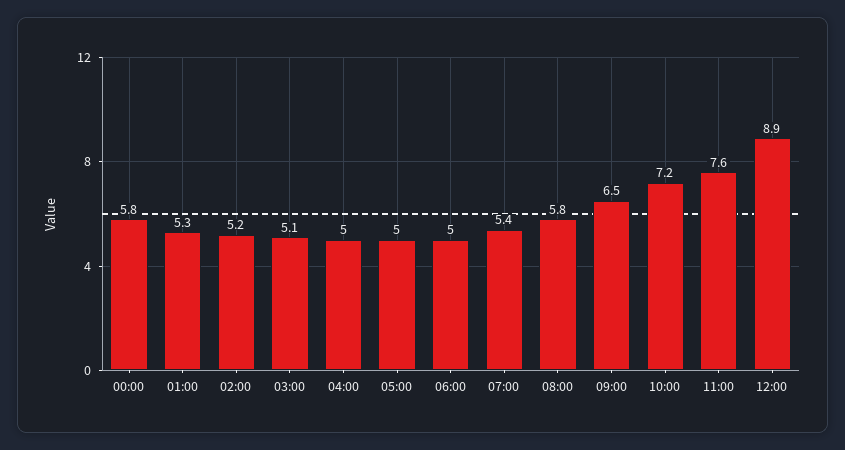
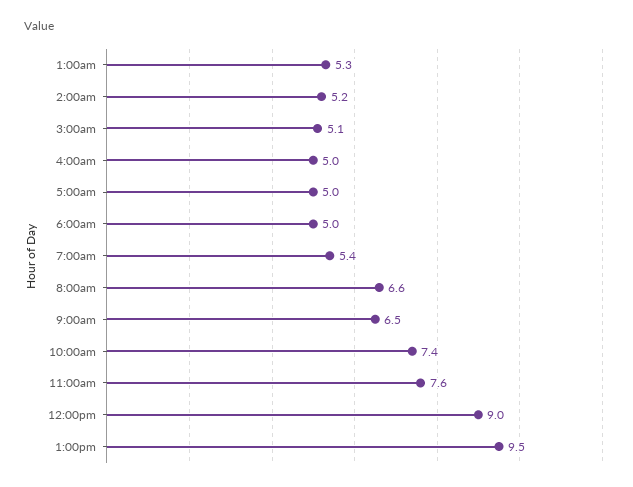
00:00: 5.8 -> none
08:00: 5.8 -> 6.6
10:00: 7.2 -> 7.4
12:00: 8.9 -> 9
1:00pm: none -> 9.5

